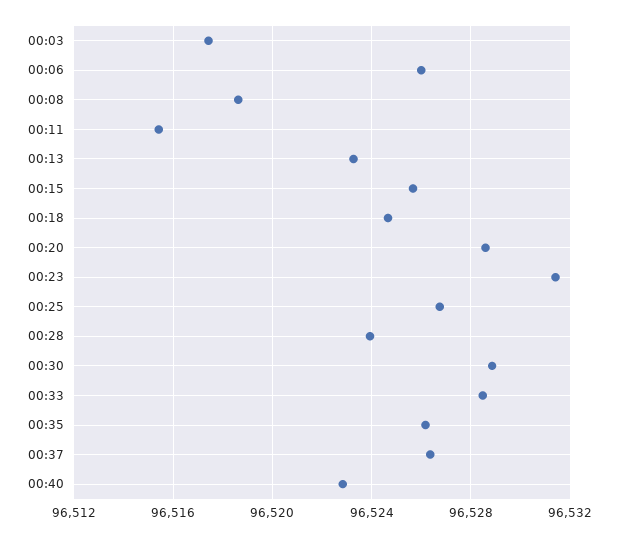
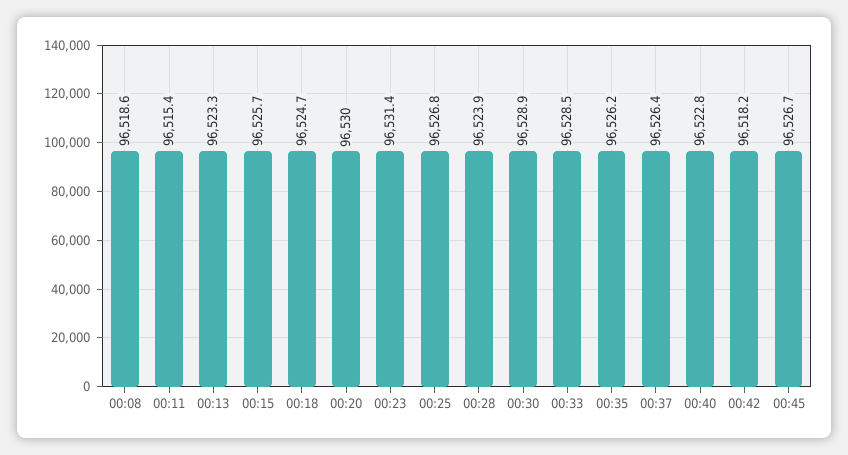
00:03: 96517.5 -> none
00:06: 96526 -> none
00:20: 96528.5 -> 96530
00:42: none -> 96518.2
00:45: none -> 96526.7

